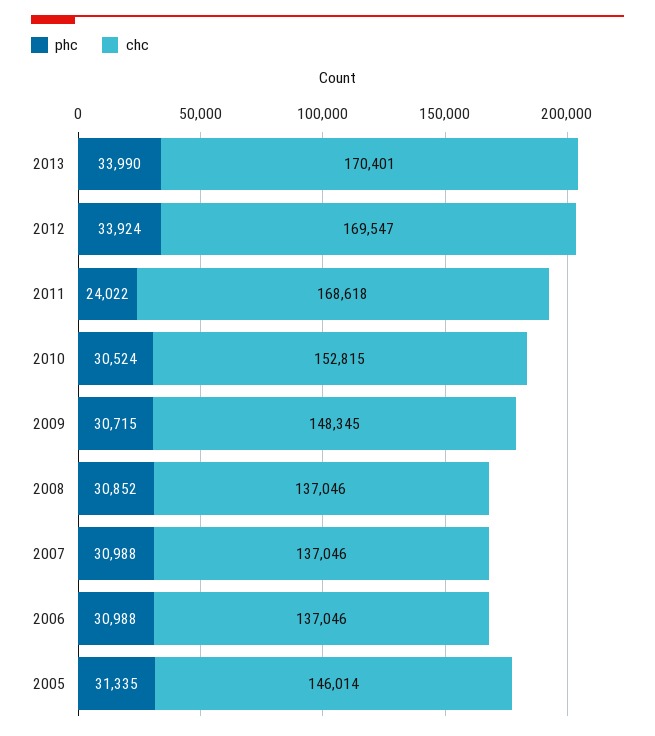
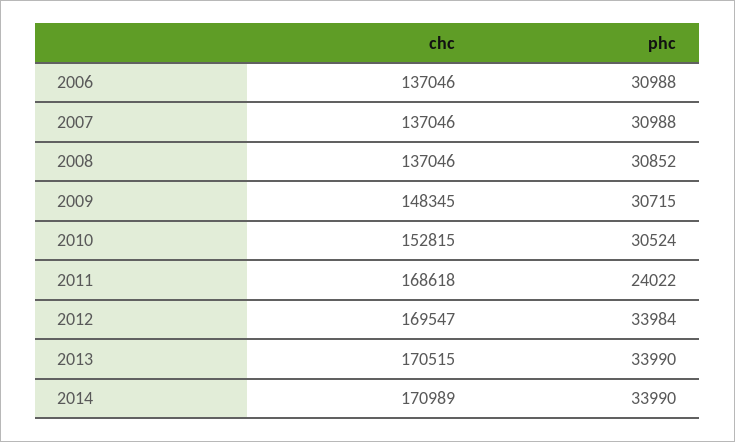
chc, 2013: 170401 -> 170515
phc, 2012: 33924 -> 33984
phc, 2005: 31335 -> none
chc, 2005: 146014 -> none
chc, 2014: none -> 170989
phc, 2014: none -> 33990

